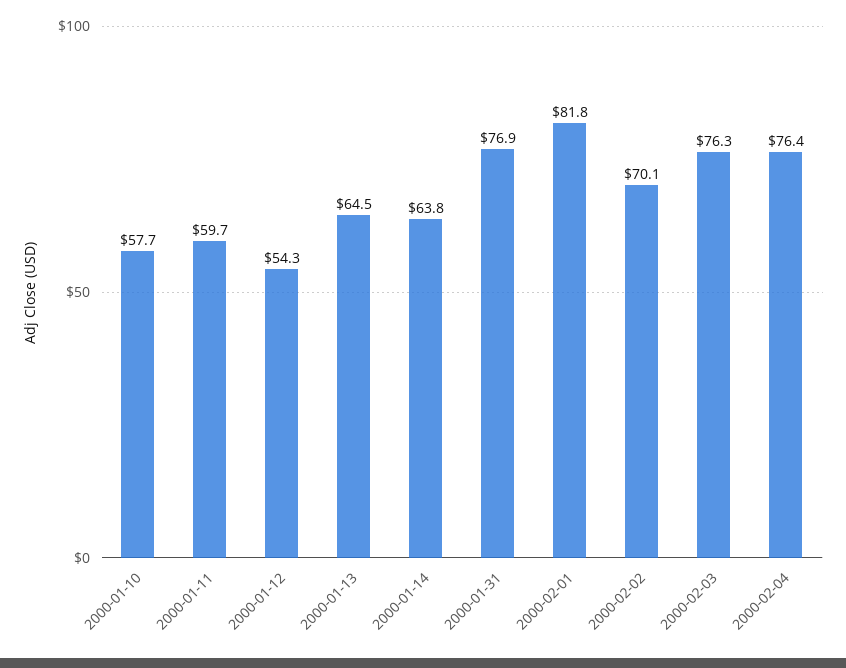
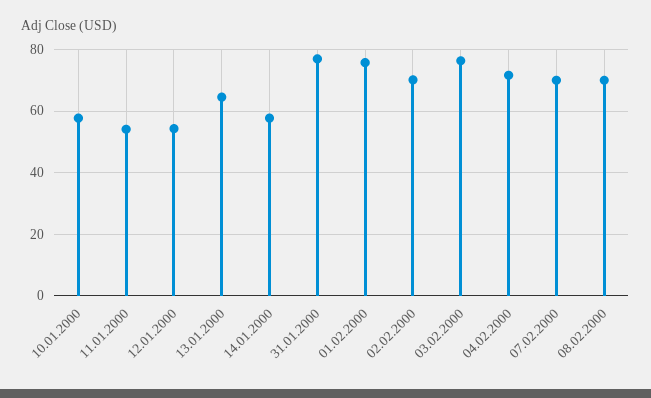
2000-01-11: 59.7 -> 54
2000-01-14: 63.8 -> 58
2000-02-01: 81.8 -> 76
2000-02-04: 76.4 -> 72
07.02.2000: none -> 70
08.02.2000: none -> 70

